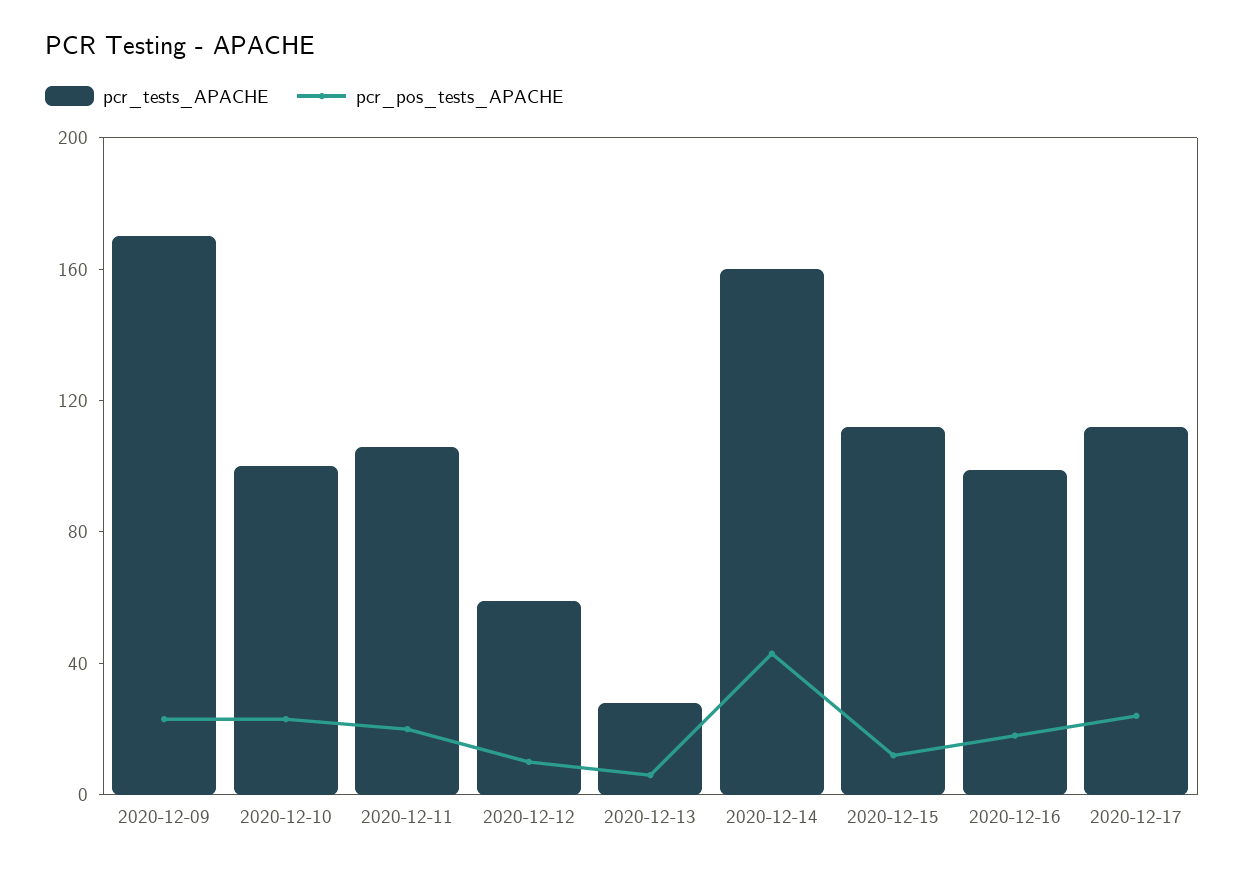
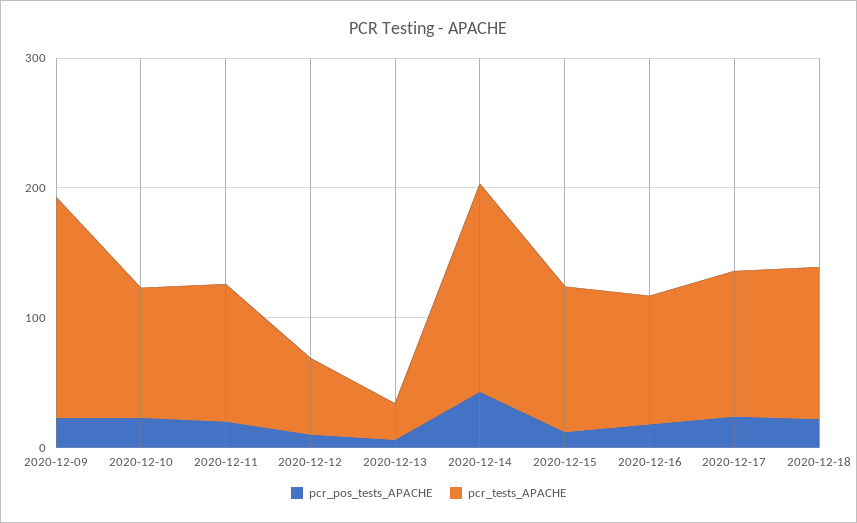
pcr_pos_tests_APACHE, 2020-12-18: none -> 20
pcr_tests_APACHE, 2020-12-18: none -> 120

